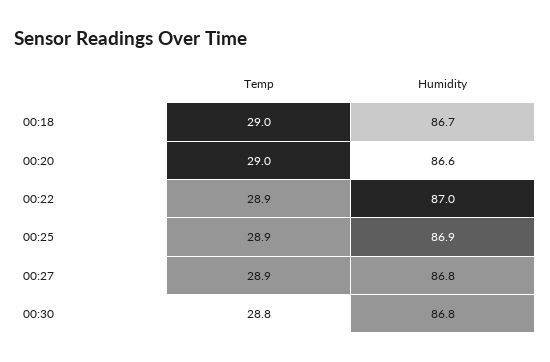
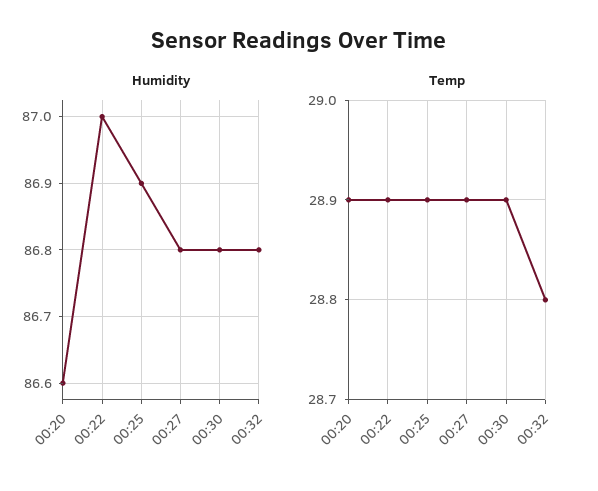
Temp, 00:18: 29 -> none
Humidity, 00:18: 86.7 -> none
Temp, 00:20: 29 -> 28.9
Temp, 00:30: 28.8 -> 28.9
Humidity, 00:32: none -> 86.8
Temp, 00:32: none -> 28.8

